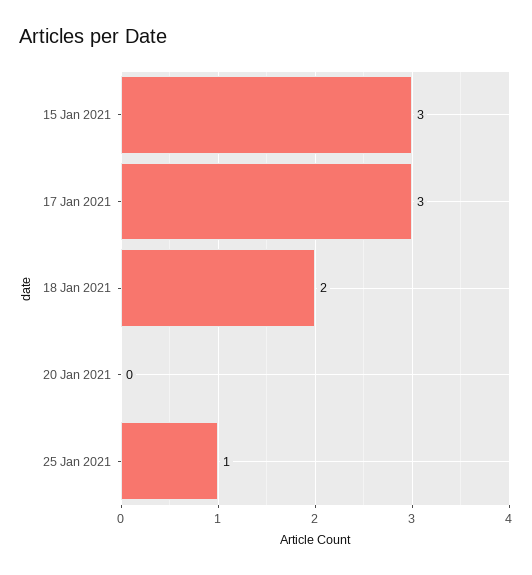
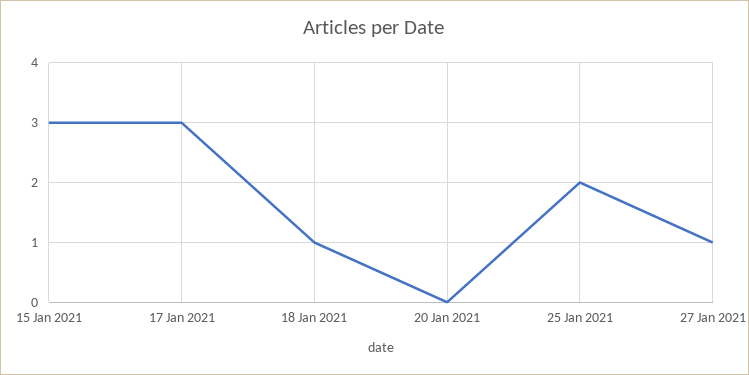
18 Jan 2021: 2 -> 1
25 Jan 2021: 1 -> 2
27 Jan 2021: none -> 1

